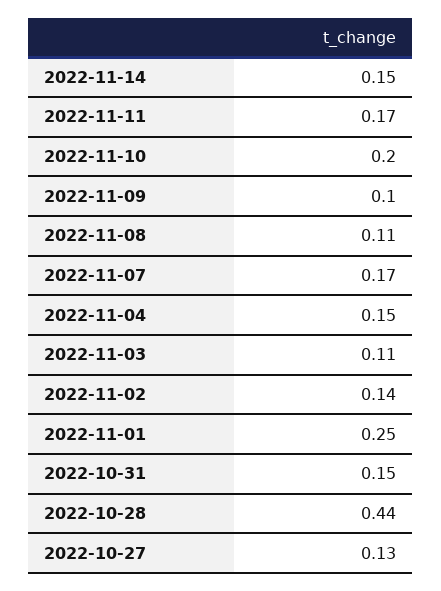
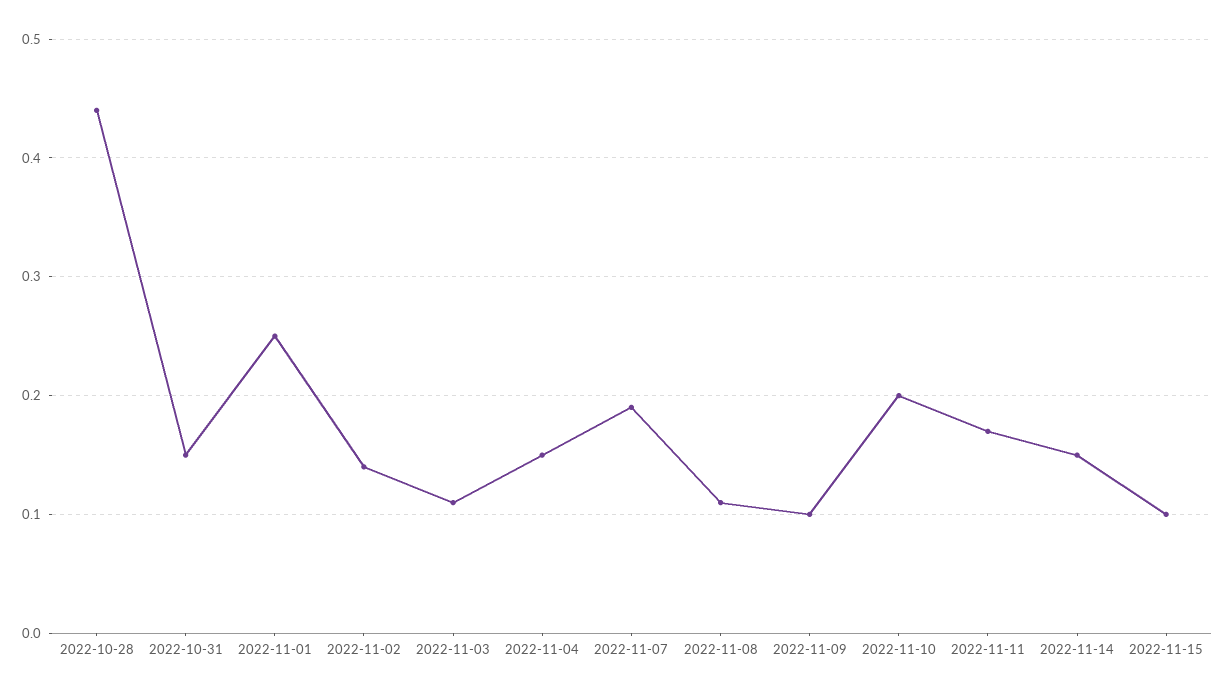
2022-11-07: 0.17 -> 0.19
2022-10-27: 0.13 -> none
2022-11-15: none -> 0.1

